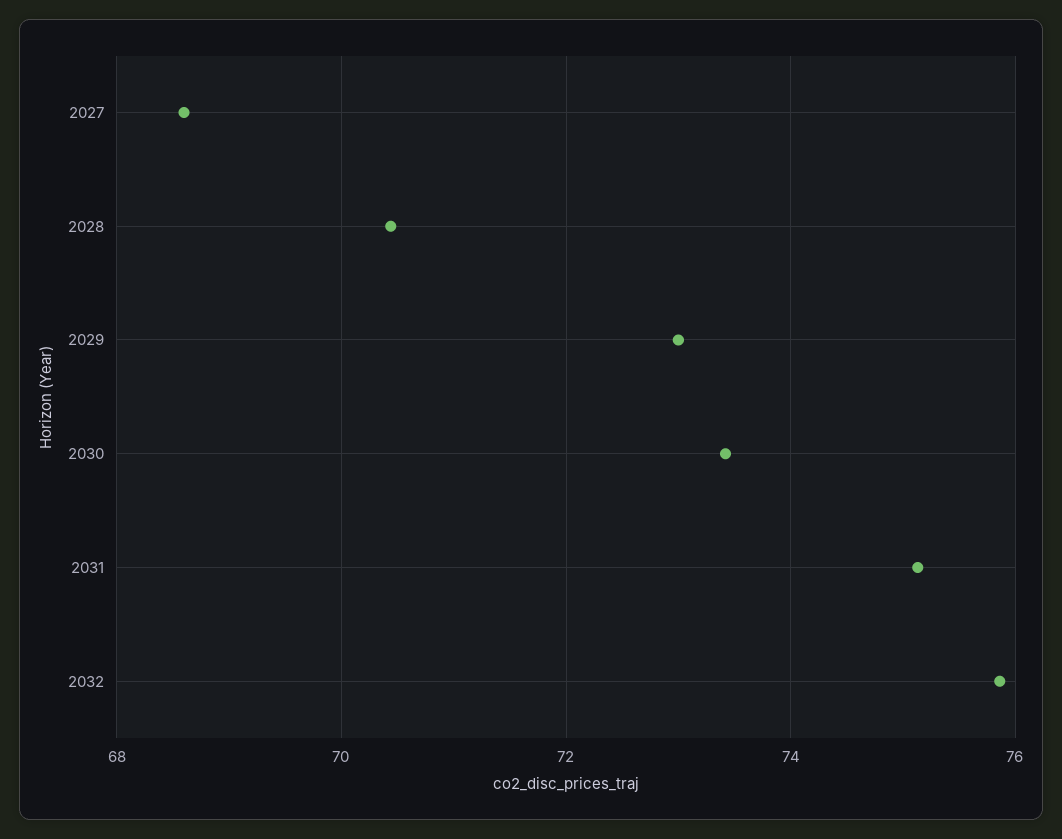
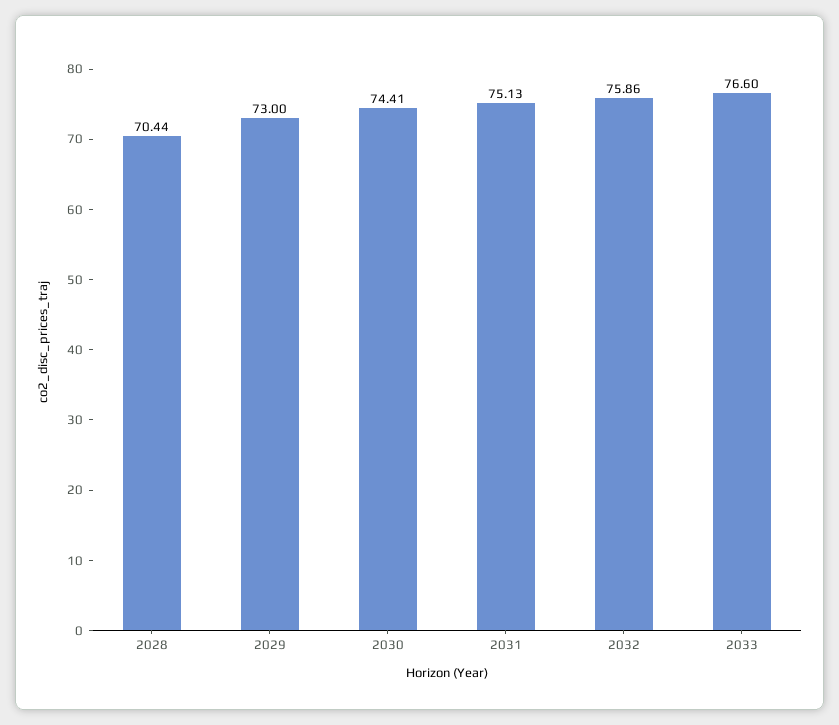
2027: 68.6 -> none
2030: 73.4 -> 74.41
2033: none -> 76.6

